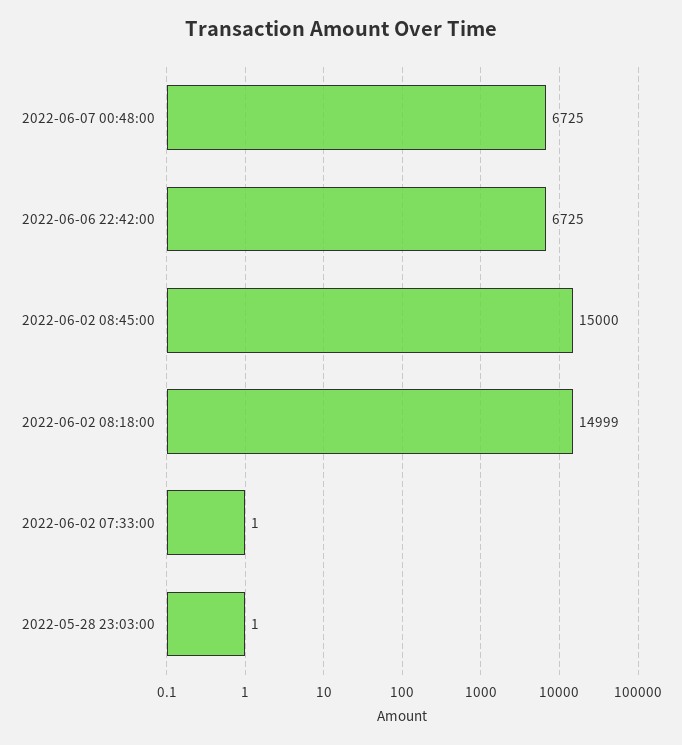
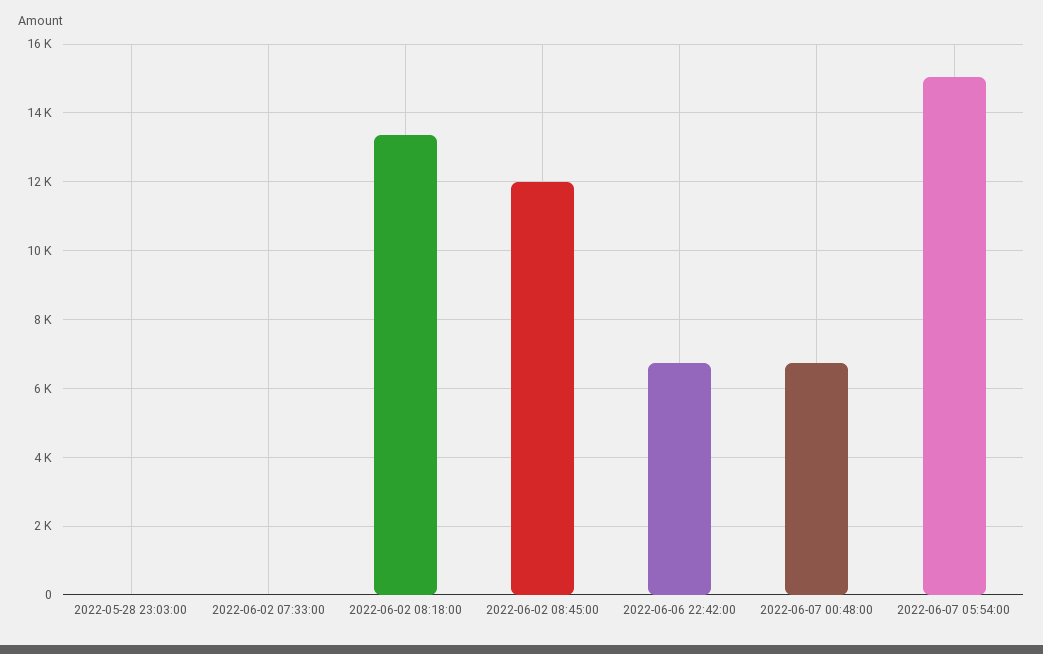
2022-06-02 08:45:00: 15000 -> 12000
2022-06-02 08:18:00: 14999 -> 13400
2022-06-07 05:54:00: none -> 15000

